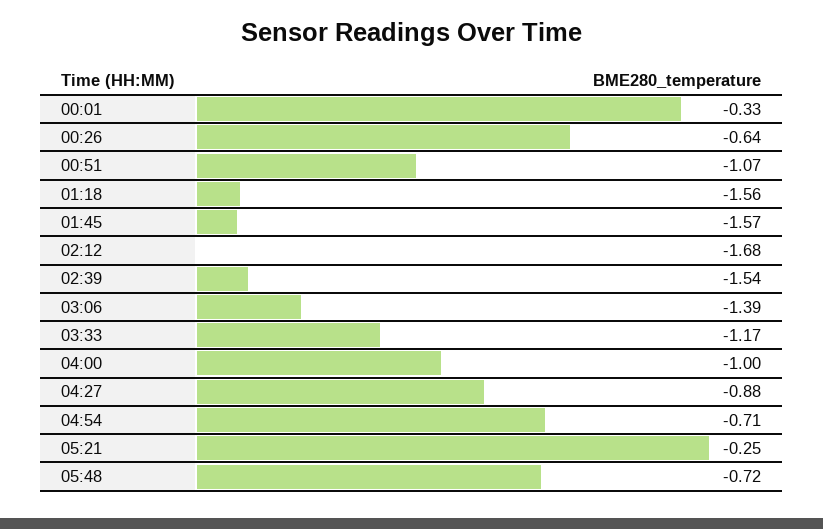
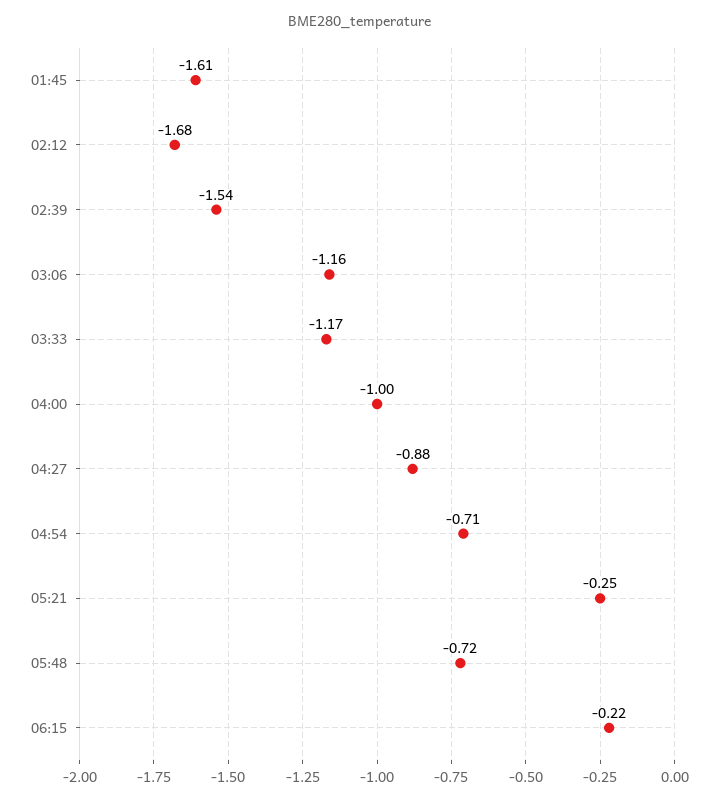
00:01: -0.33 -> none
00:26: -0.64 -> none
00:51: -1.07 -> none
01:18: -1.56 -> none
01:45: -1.57 -> -1.61
03:06: -1.39 -> -1.16
06:15: none -> -0.22

